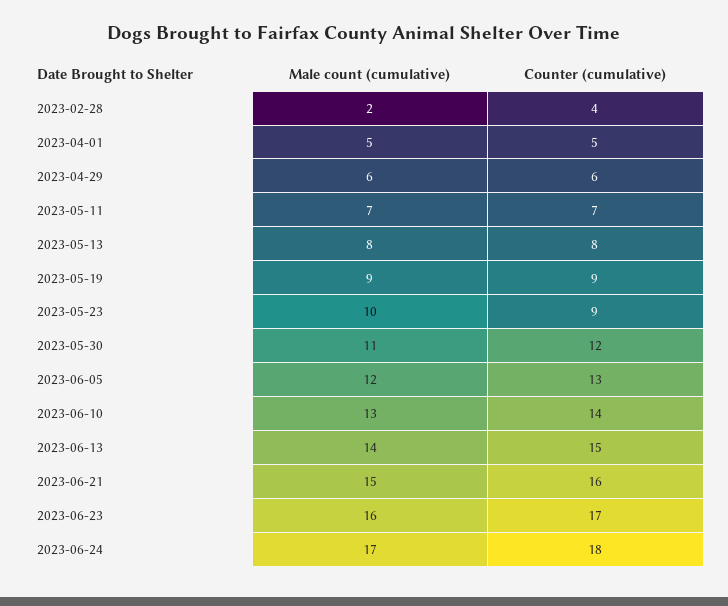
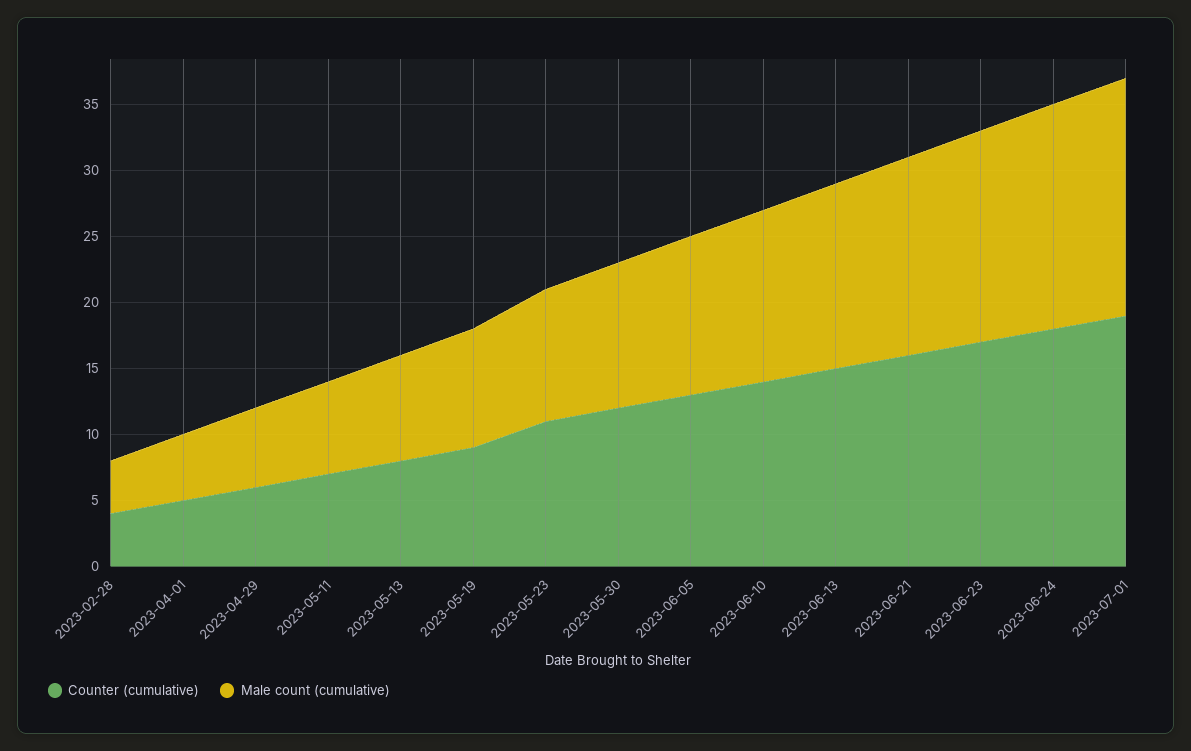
Male count (cumulative), 2023-02-28: 2 -> 4
Counter (cumulative), 2023-05-23: 9 -> 11
Counter (cumulative), 2023-07-01: none -> 19
Male count (cumulative), 2023-07-01: none -> 18

